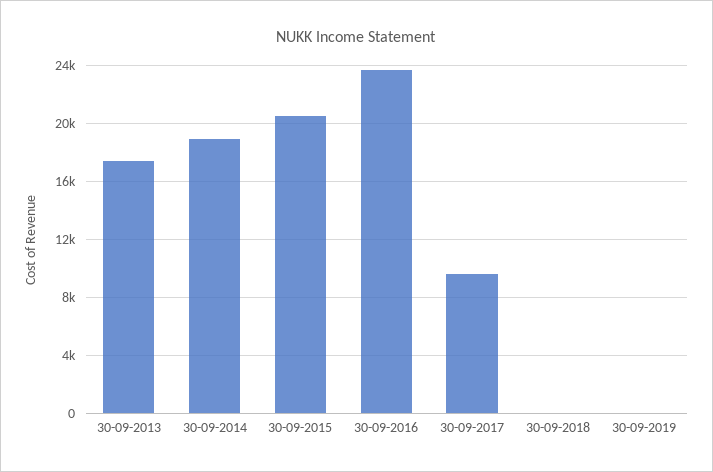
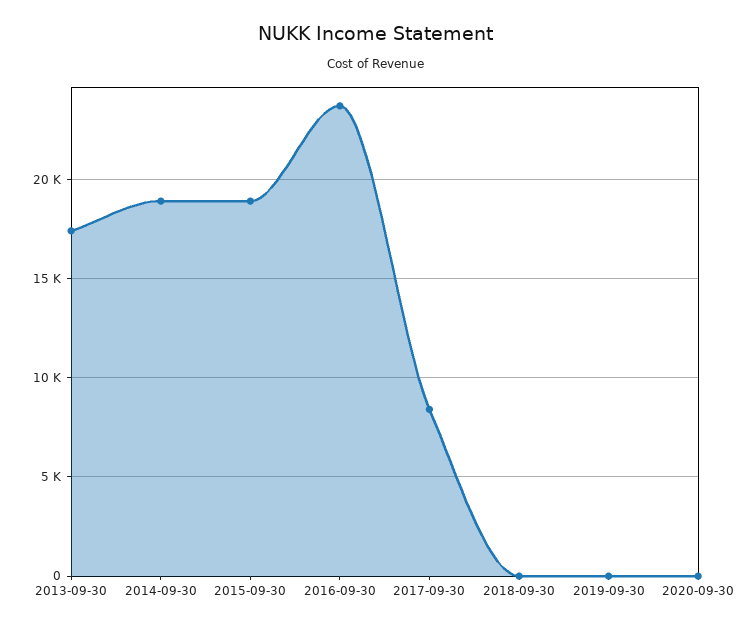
30-09-2015: 20500 -> 19000
30-09-2017: 9500 -> 8500
2020-09-30: none -> 0

